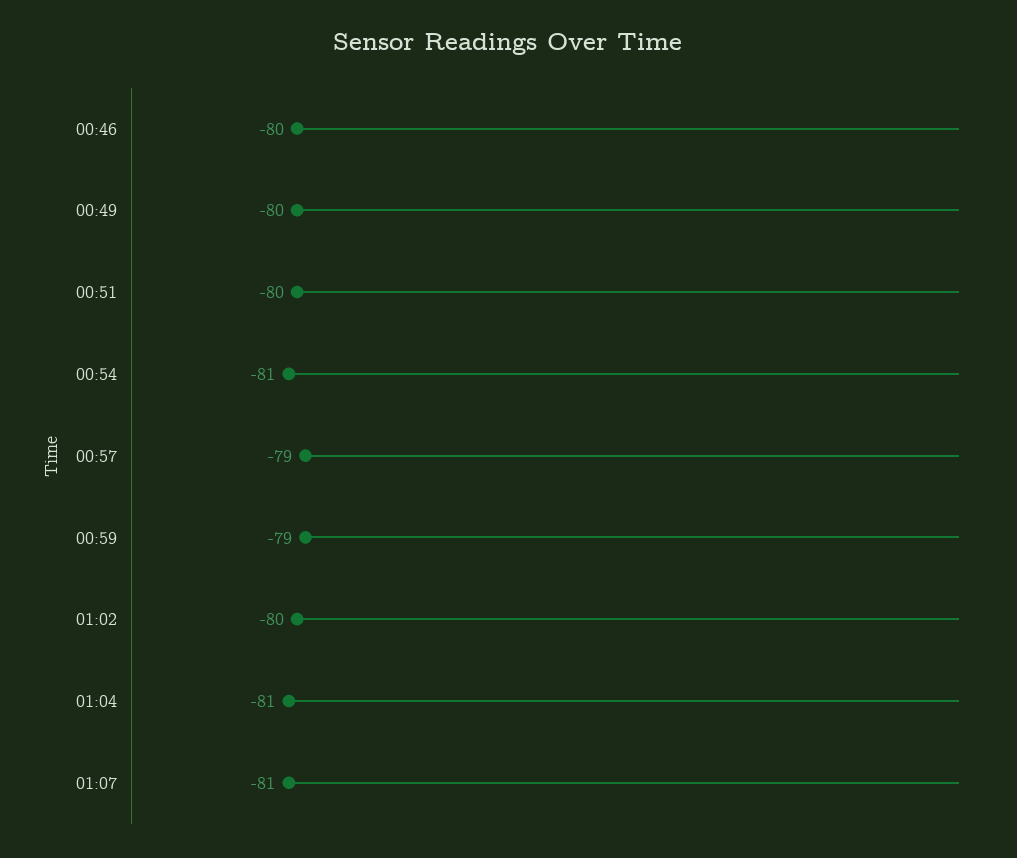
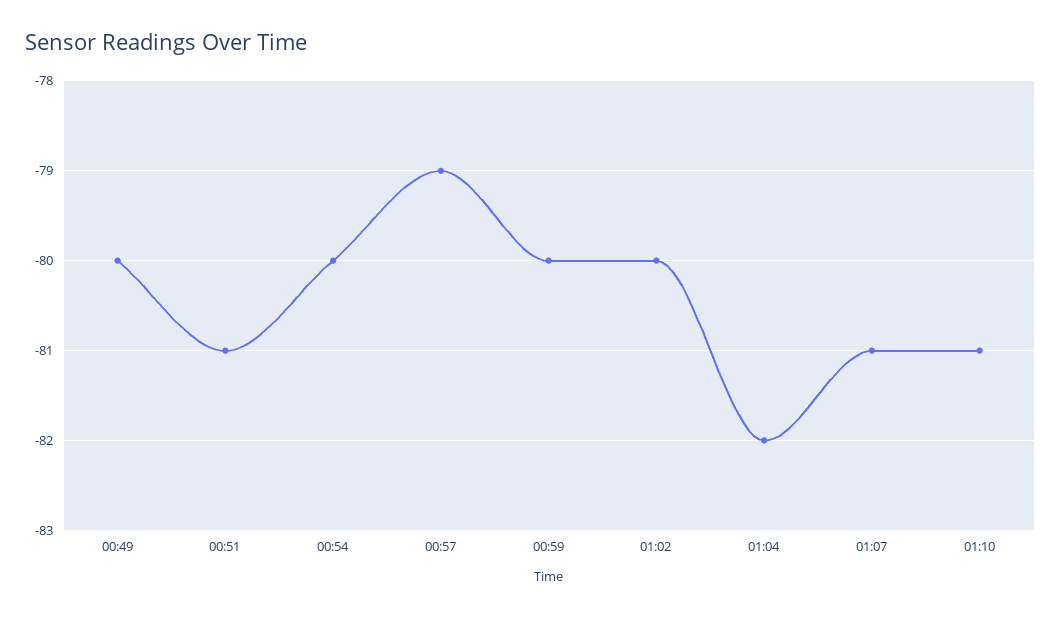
00:46: -80 -> none
00:51: -80 -> -81
00:54: -81 -> -80
00:59: -79 -> -80
01:04: -81 -> -82
01:10: none -> -81

